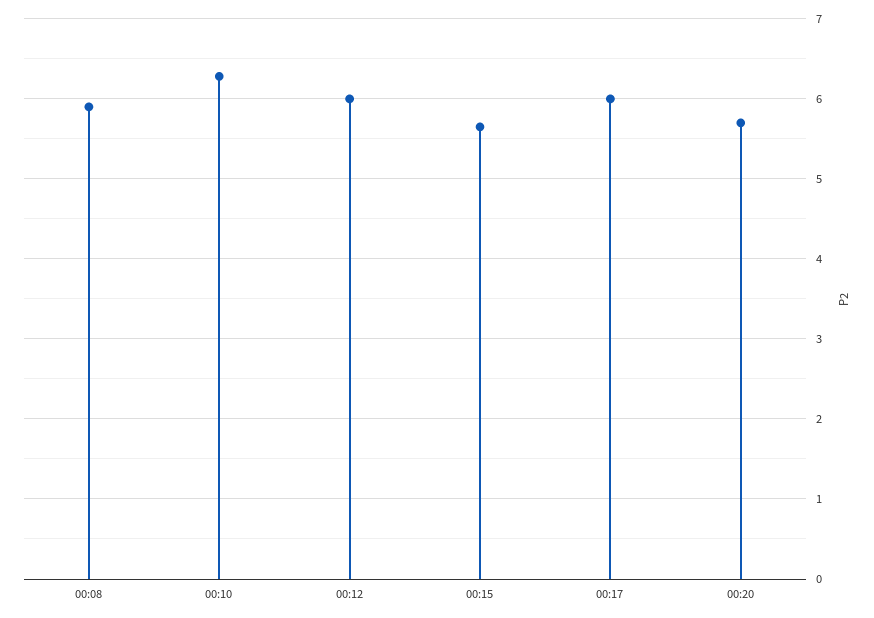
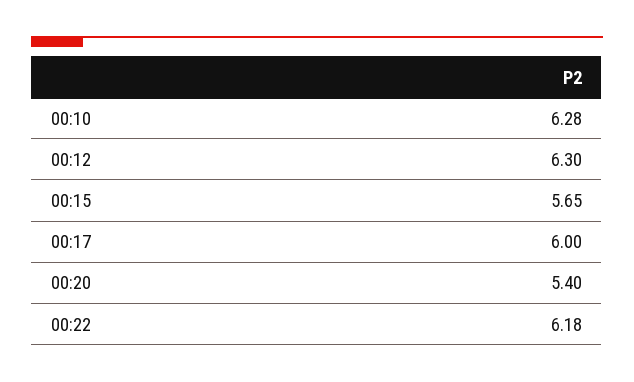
00:08: 5.9 -> none
00:12: 6 -> 6.3
00:20: 5.7 -> 5.4
00:22: none -> 6.18

